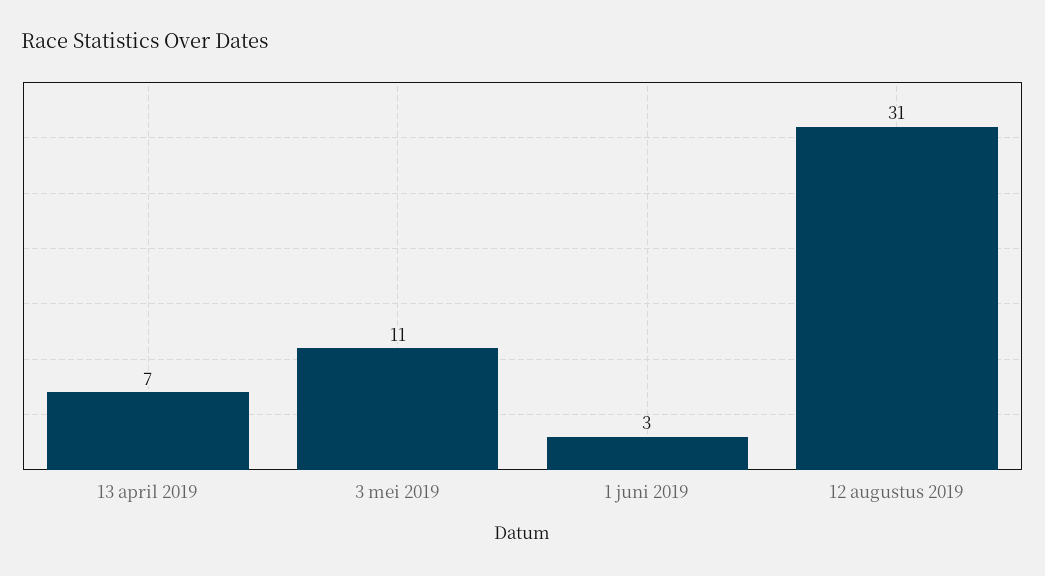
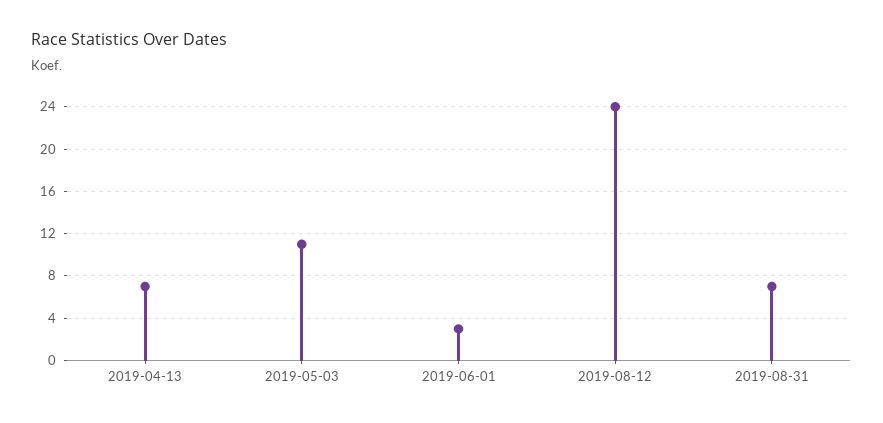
12 augustus 2019: 31 -> 24
2019-08-31: none -> 7

